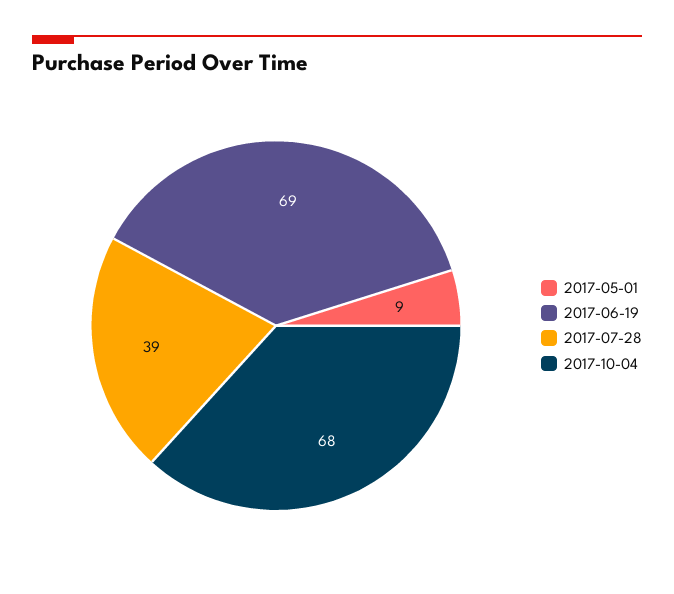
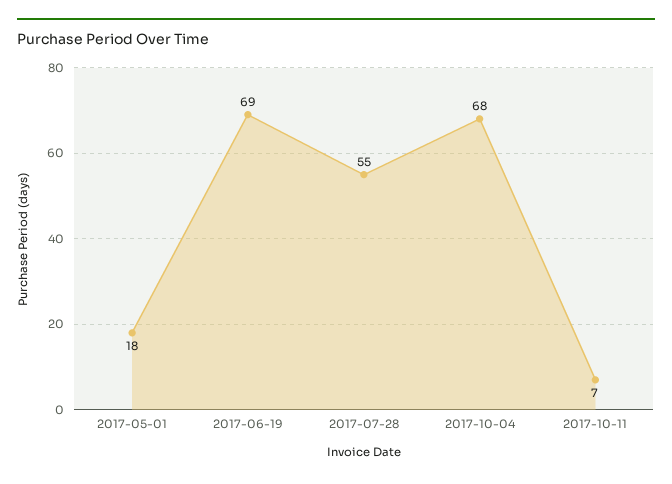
2017-05-01: 9 -> 18
2017-07-28: 39 -> 55
2017-10-11: none -> 7

